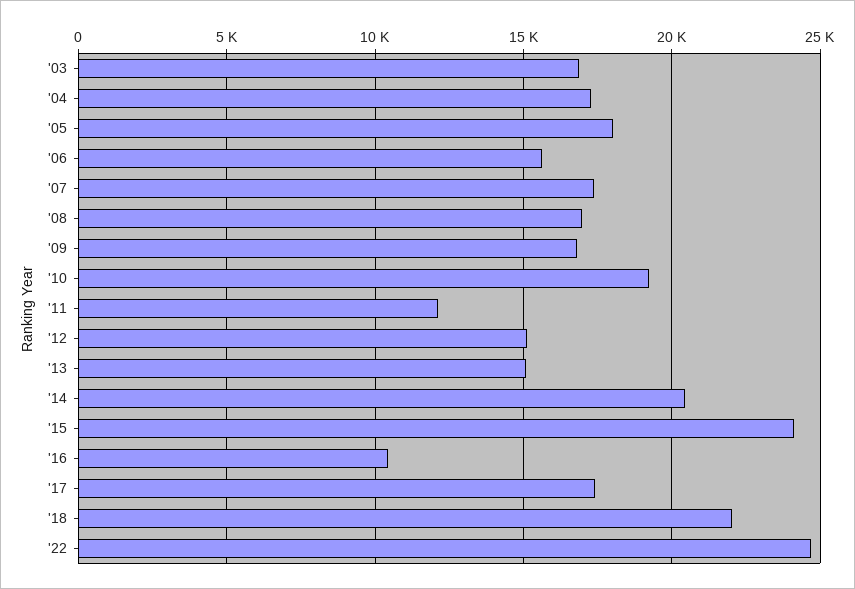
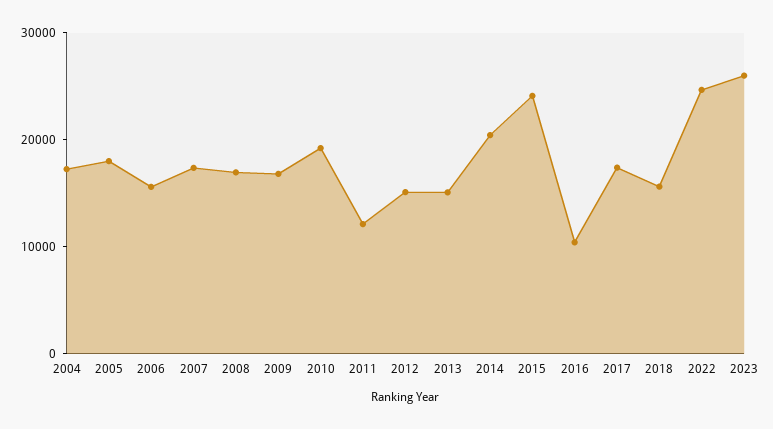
'03: 17000 -> none
'18: 22000 -> 16000
2023: none -> 26000

